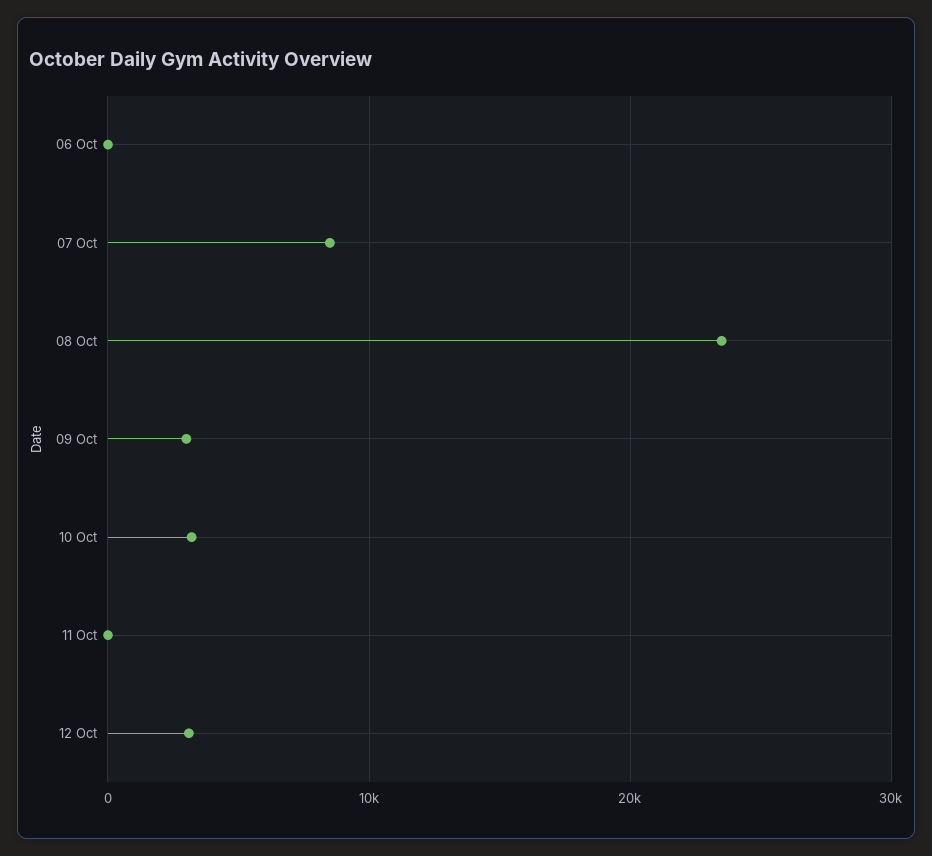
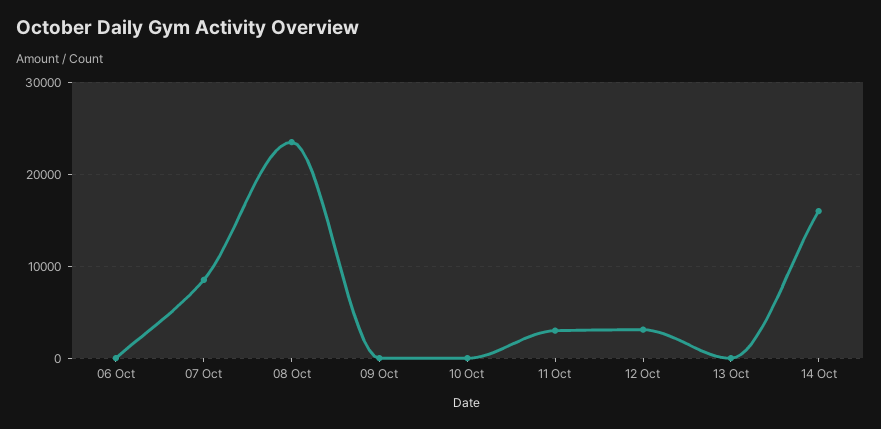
09 Oct: 3000 -> 0
10 Oct: 3000 -> 0
11 Oct: 0 -> 3000
13 Oct: none -> 0
14 Oct: none -> 16000

